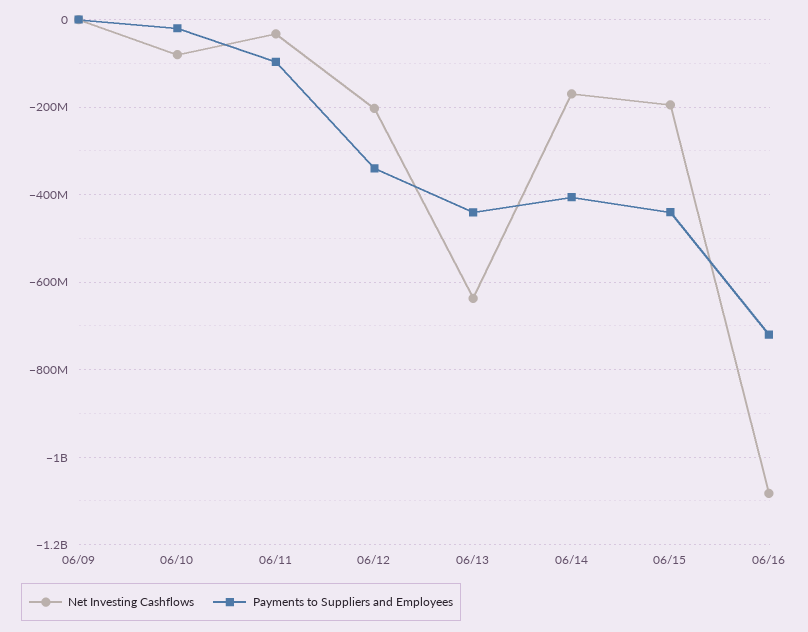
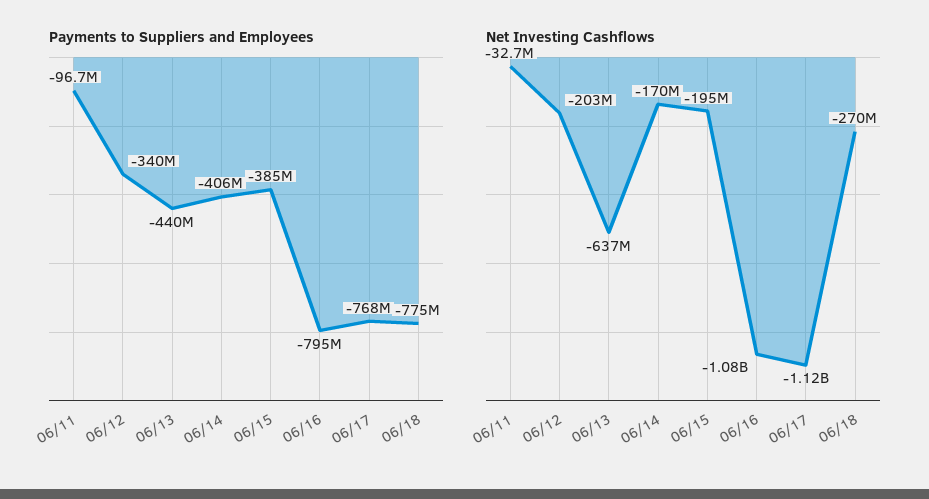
Net Investing Cashflows, 06/09: 0 -> none
Payments to Suppliers and Employees, 06/09: 0 -> none
Net Investing Cashflows, 06/10: -80000000 -> none
Payments to Suppliers and Employees, 06/10: -20000000 -> none
Payments to Suppliers and Employees, 06/15: -440000000 -> -385000000
Payments to Suppliers and Employees, 06/16: -720000000 -> -795000000
Payments to Suppliers and Employees, 06/17: none -> -768000000
Payments to Suppliers and Employees, 06/18: none -> -775000000
Net Investing Cashflows, 06/17: none -> -1120000000
Net Investing Cashflows, 06/18: none -> -270000000

